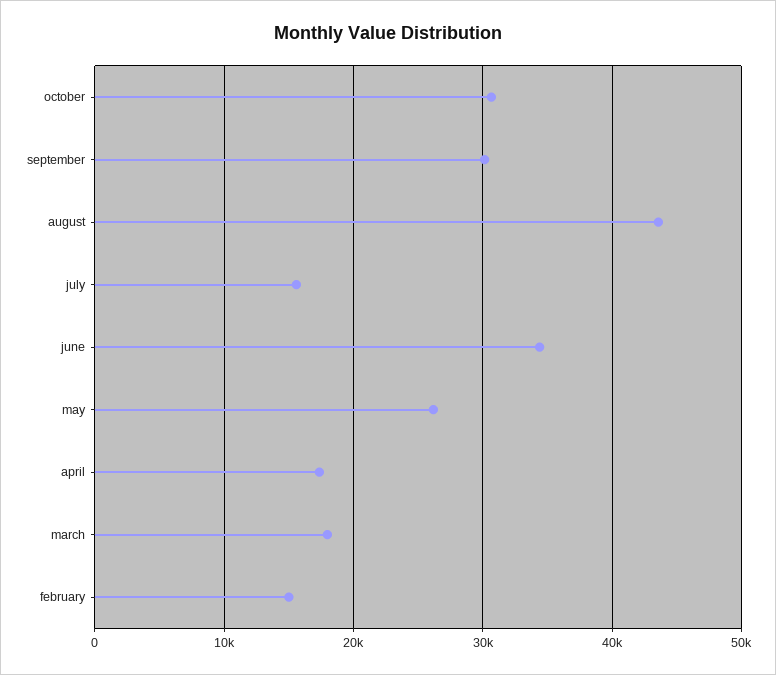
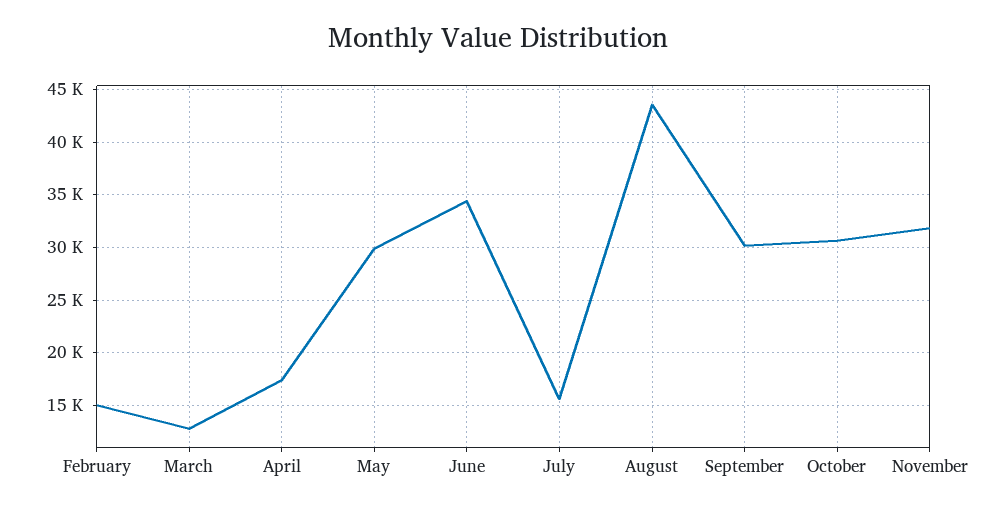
may: 26000 -> 30000
march: 18000 -> 13000
November: none -> 32000

